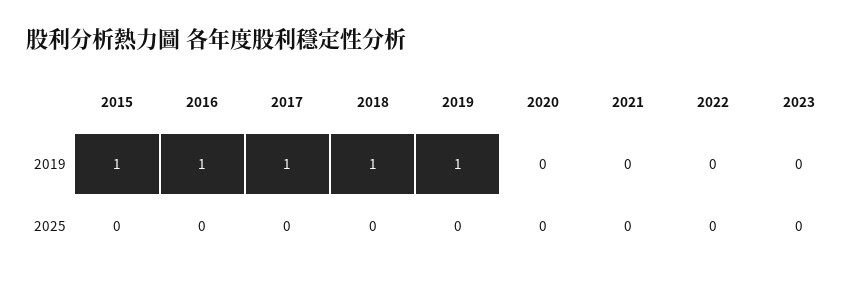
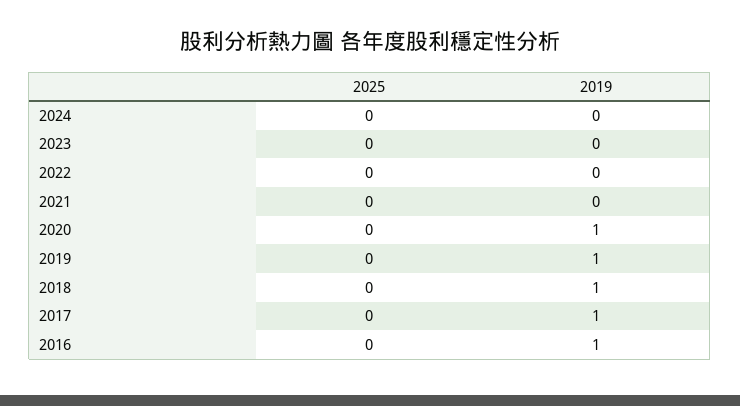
2015, 2019: 1 -> none
2020, 2019: 0 -> 1
2015, 2025: 0 -> none
2024, 2025: none -> 0
2024, 2019: none -> 0

